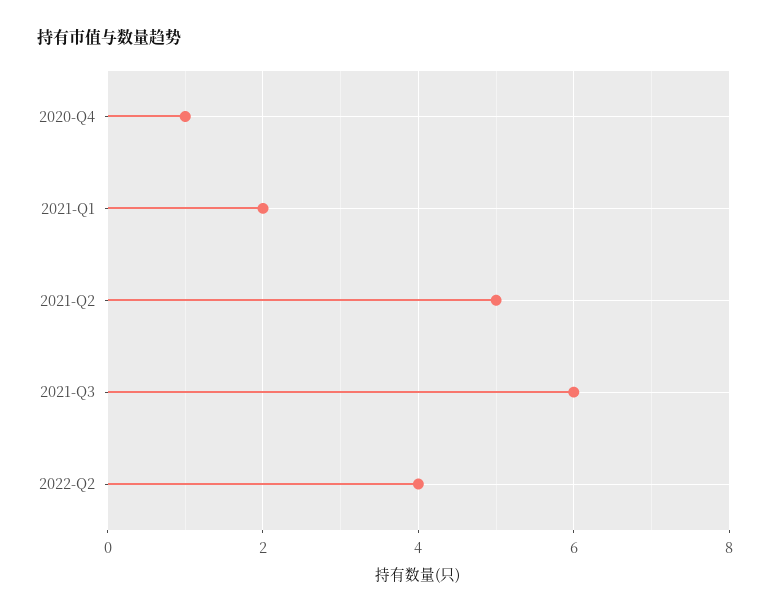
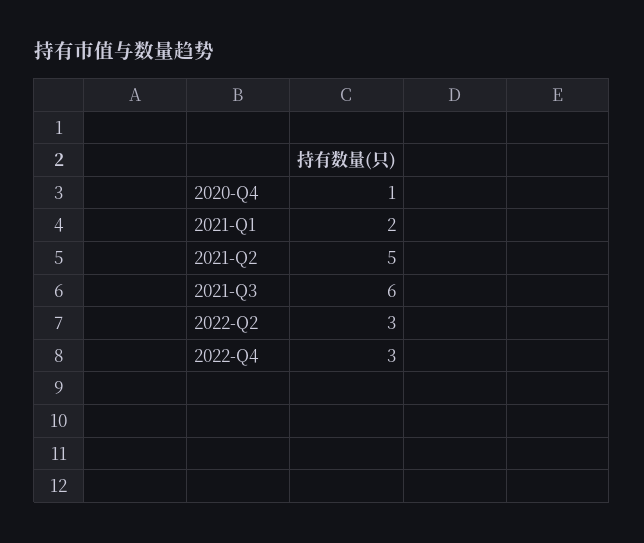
2022-Q2: 4 -> 3
2022-Q4: none -> 3

